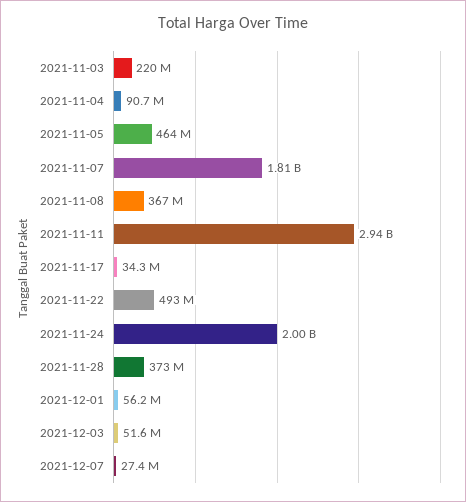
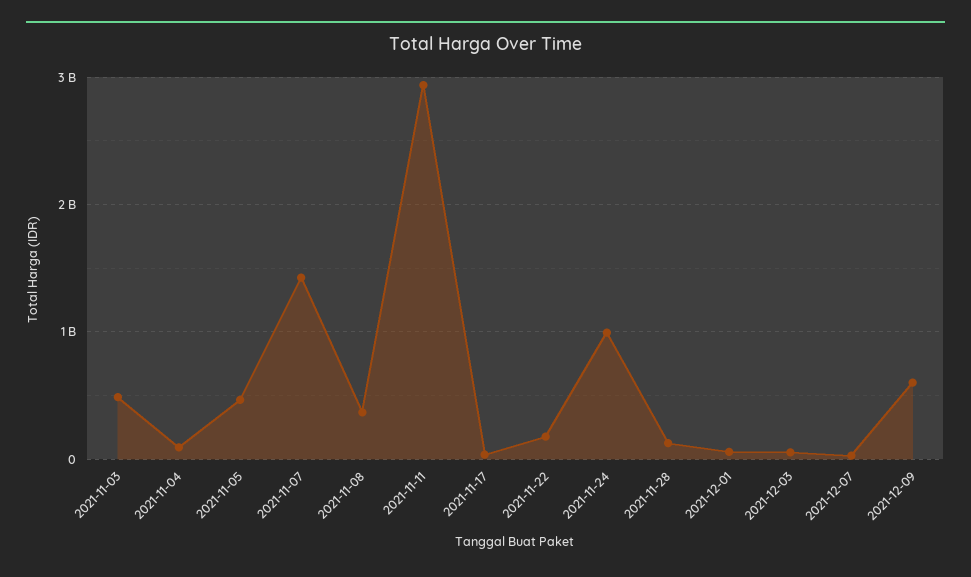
2021-11-03: 220000000 -> 500000000
2021-11-07: 1810000000 -> 1400000000
2021-11-22: 493000000 -> 200000000
2021-11-24: 2000000000 -> 1000000000
2021-11-28: 373000000 -> 100000000
2021-12-09: none -> 600000000

